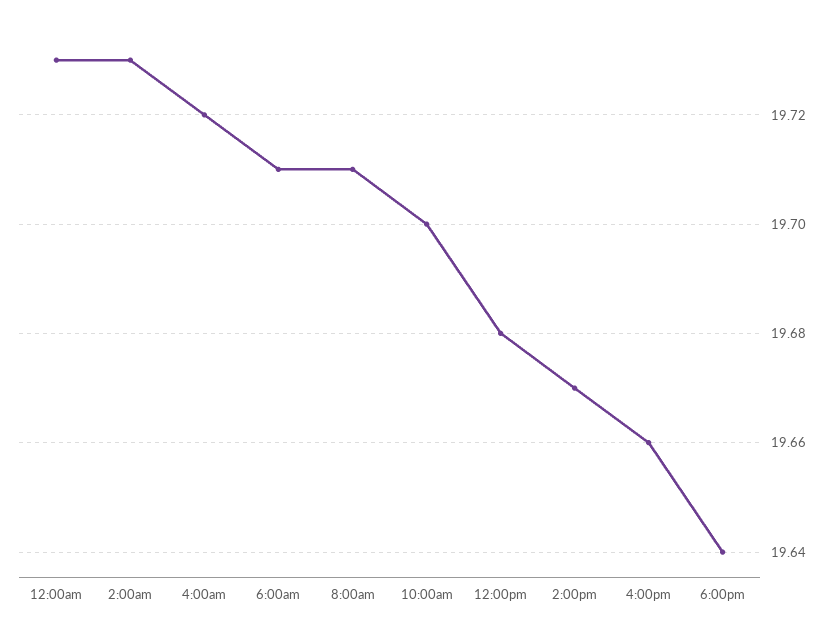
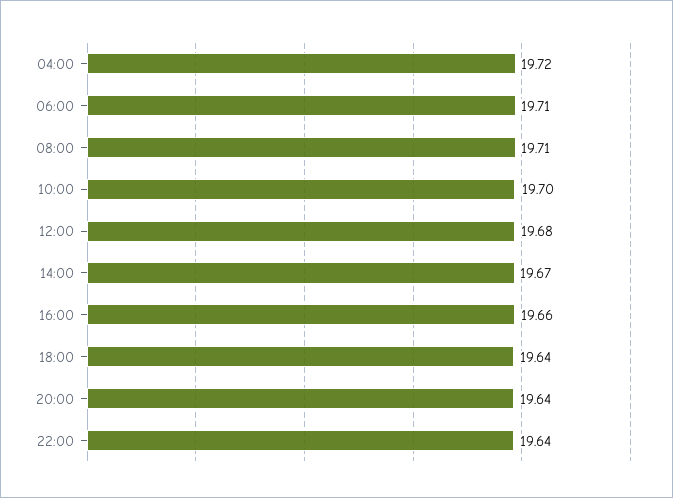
12:00am: 19.73 -> none
2:00am: 19.73 -> none
20:00: none -> 19.64
22:00: none -> 19.64

